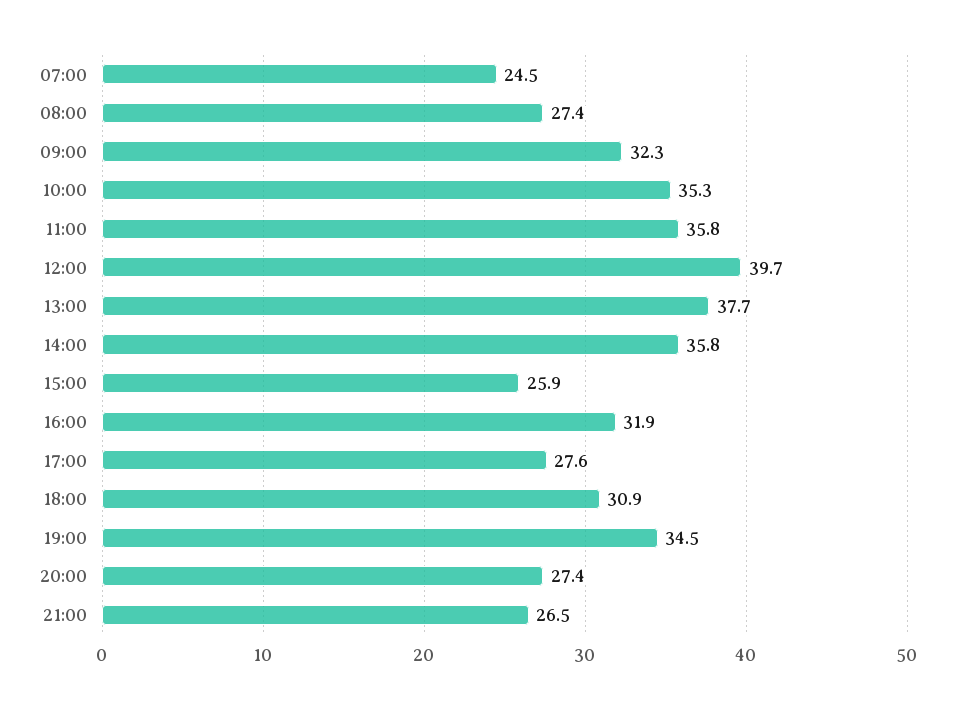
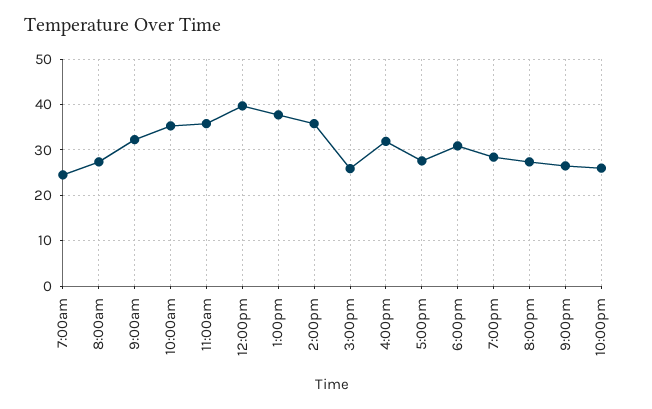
19:00: 34.5 -> 28
10:00pm: none -> 26

